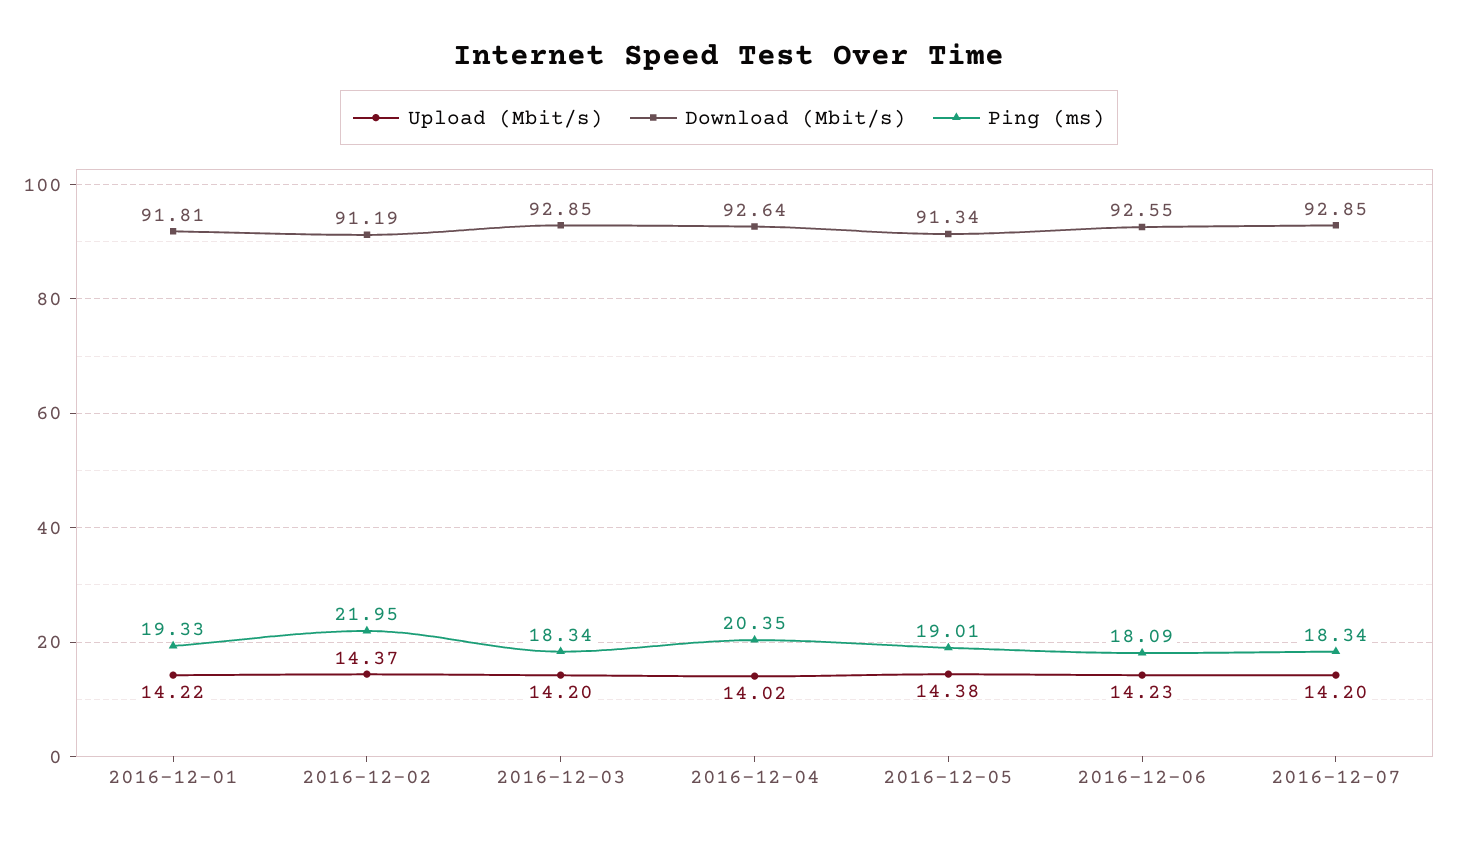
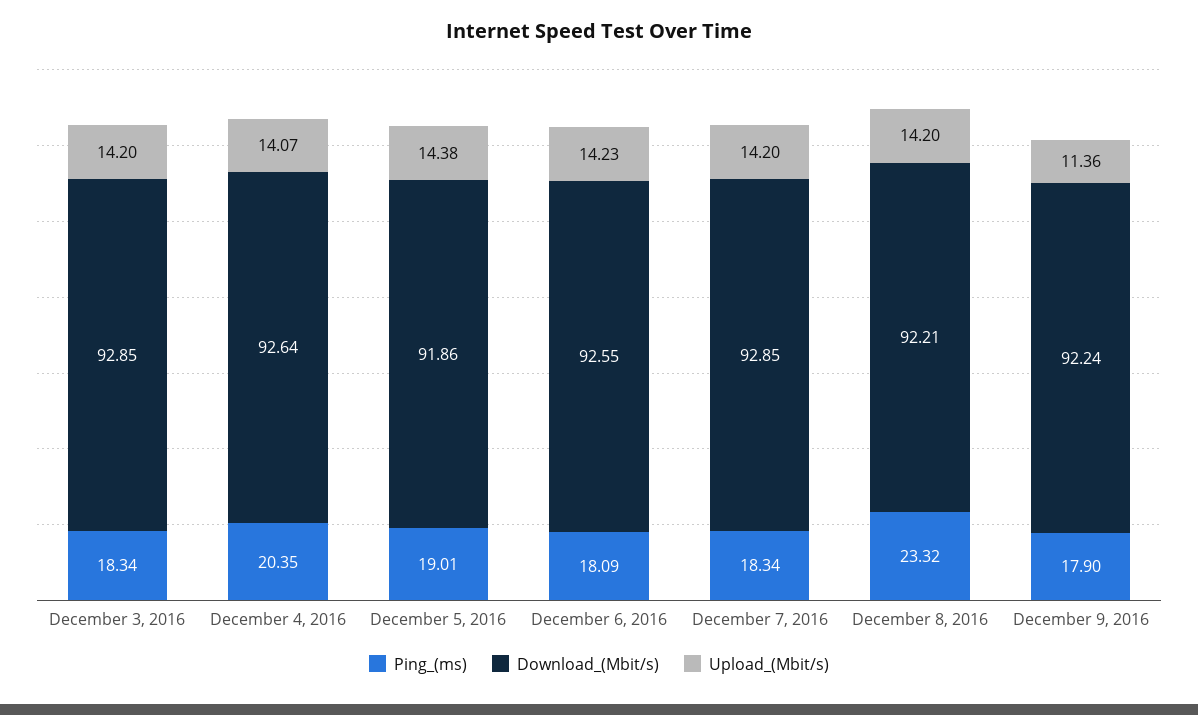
Upload (Mbit/s), 2016-12-01: 14.22 -> none
Download (Mbit/s), 2016-12-01: 91.81 -> none
Ping (ms), 2016-12-01: 19.33 -> none
Upload (Mbit/s), 2016-12-02: 14.37 -> none
Download (Mbit/s), 2016-12-02: 91.19 -> none
Ping (ms), 2016-12-02: 21.95 -> none
Upload (Mbit/s), 2016-12-04: 14.02 -> 14.07
Download (Mbit/s), 2016-12-05: 91.34 -> 91.86
Ping (ms), December 8, 2016: none -> 23.32
Download (Mbit/s), December 8, 2016: none -> 92.21
Upload (Mbit/s), December 8, 2016: none -> 14.2
Ping (ms), December 9, 2016: none -> 17.9
Download (Mbit/s), December 9, 2016: none -> 92.24
Upload (Mbit/s), December 9, 2016: none -> 11.36

